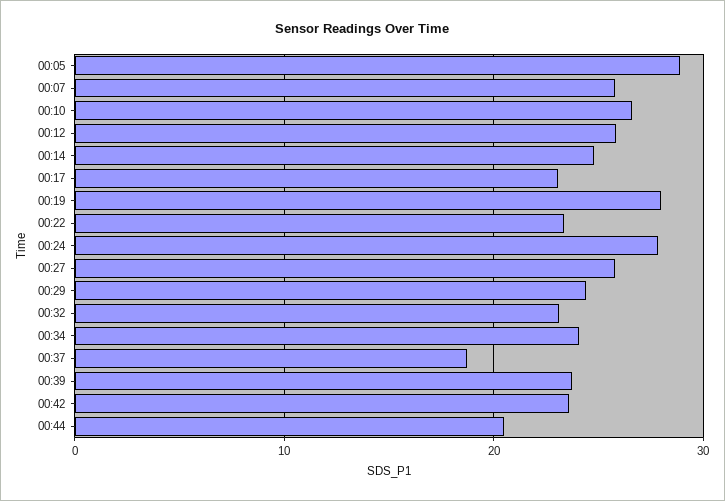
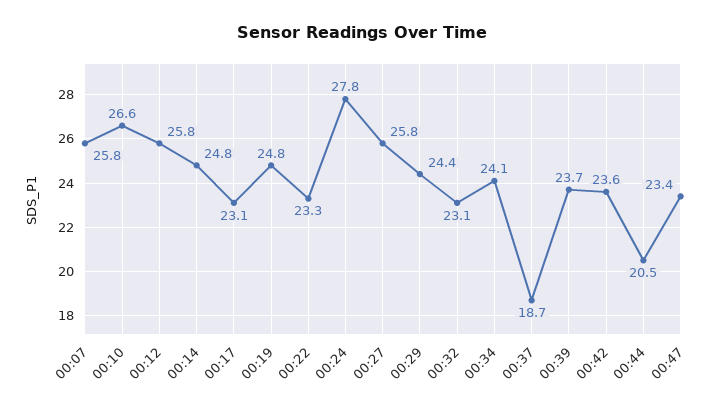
00:05: 29 -> none
00:19: 28 -> 24.8
00:47: none -> 23.4

